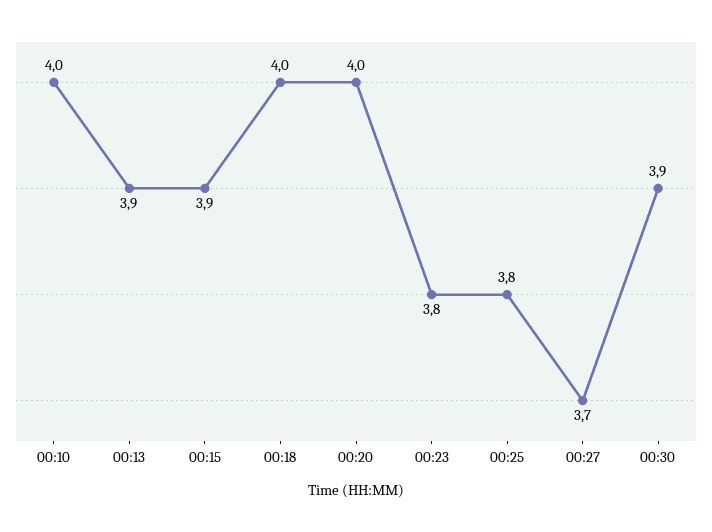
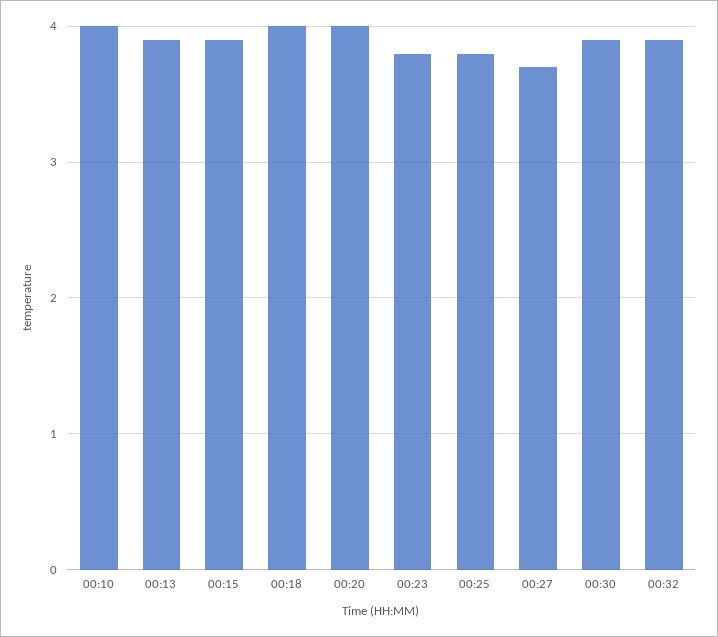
00:32: none -> 3.9

